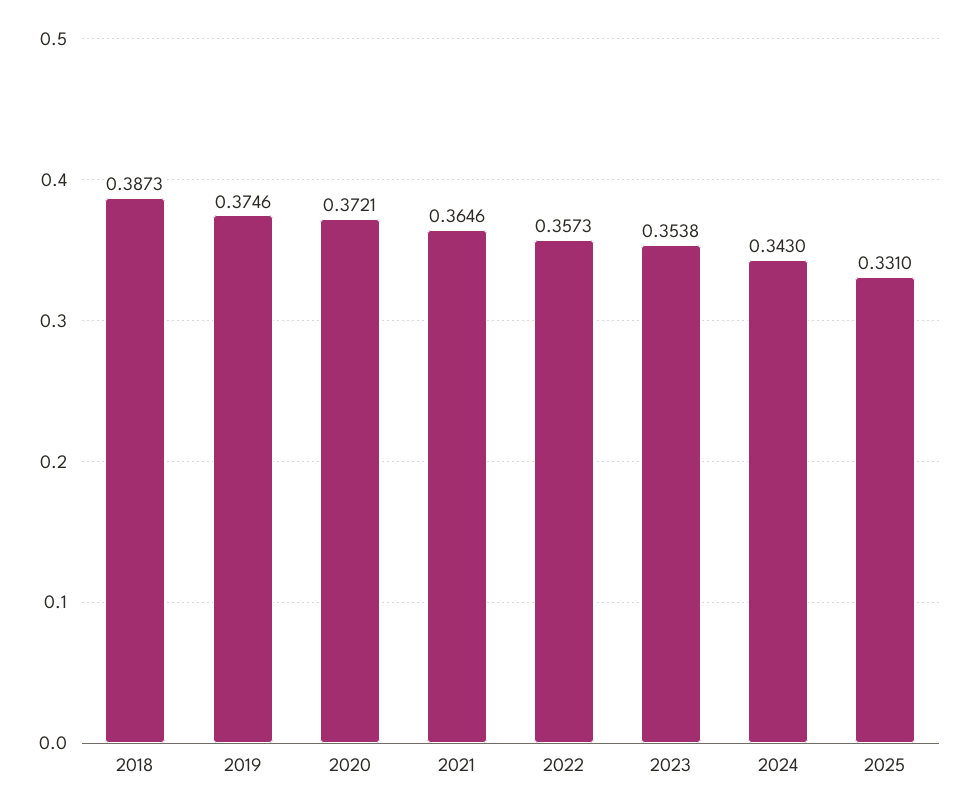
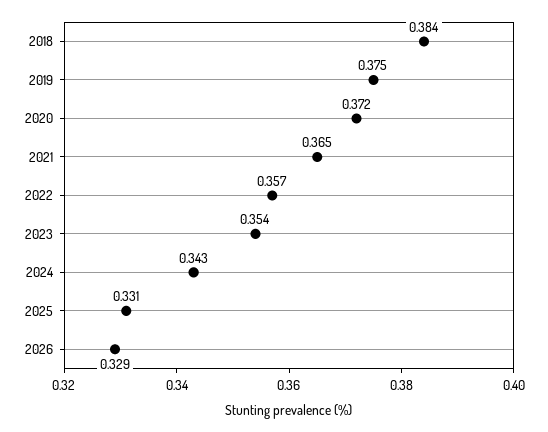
2018: 0.3873 -> 0.384
2026: none -> 0.329

